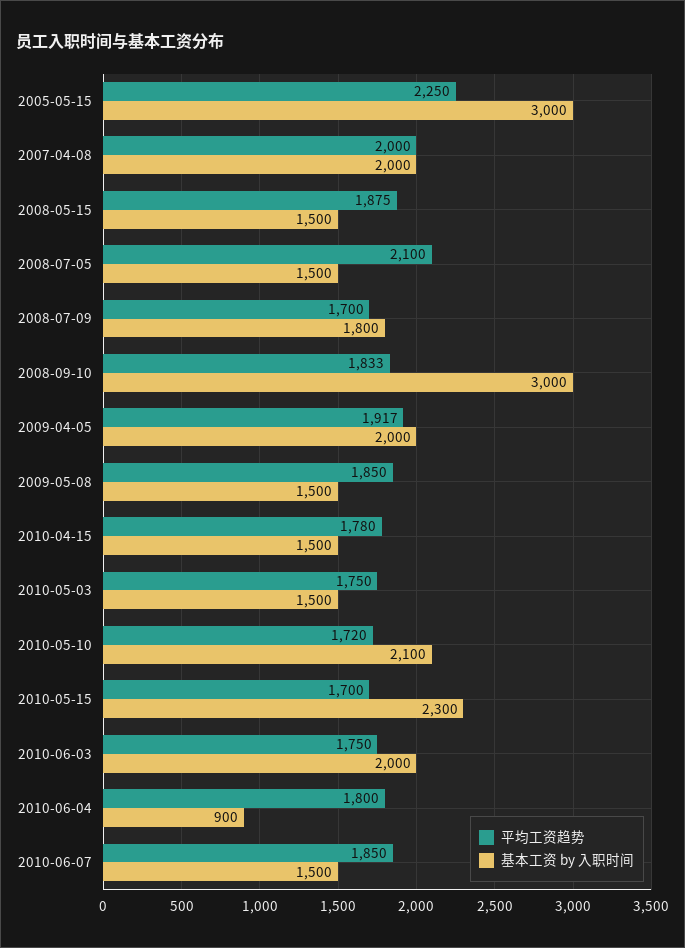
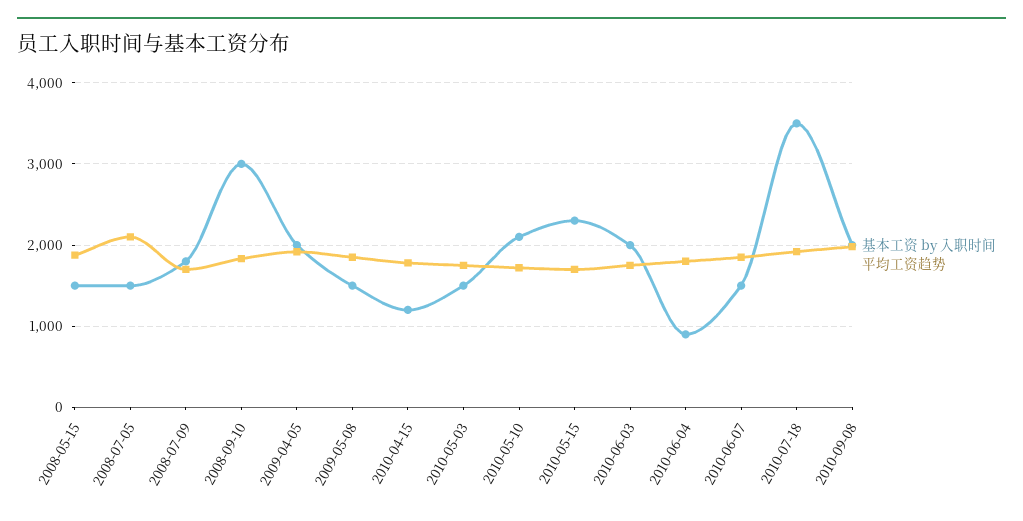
平均工资趋势, 2005-05-15: 2250 -> none
基本工资 by 入职时间, 2005-05-15: 3000 -> none
平均工资趋势, 2007-04-08: 2000 -> none
基本工资 by 入职时间, 2007-04-08: 2000 -> none
基本工资 by 入职时间, 2010-04-15: 1500 -> 1200
基本工资 by 入职时间, 2010-07-18: none -> 3500
平均工资趋势, 2010-07-18: none -> 1900
基本工资 by 入职时间, 2010-09-08: none -> 2000
平均工资趋势, 2010-09-08: none -> 2000

